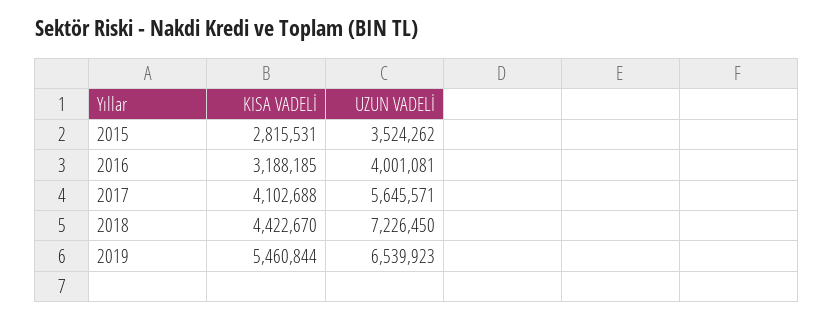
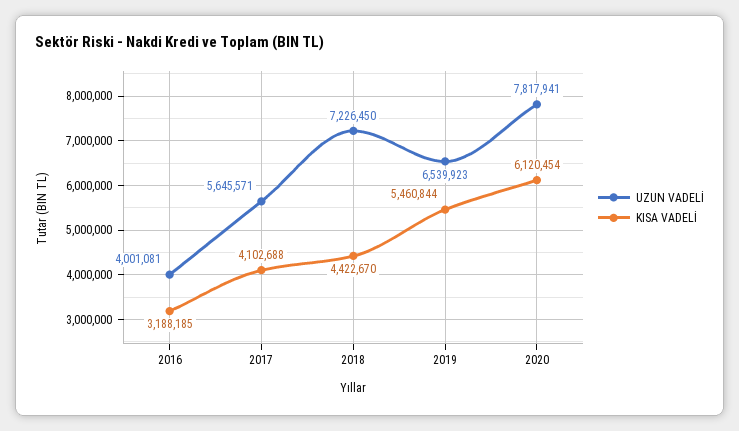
KISA VADELİ, 2015: 2815531 -> none
UZUN VADELİ, 2015: 3524262 -> none
UZUN VADELİ, 2020: none -> 7817941
KISA VADELİ, 2020: none -> 6120454

